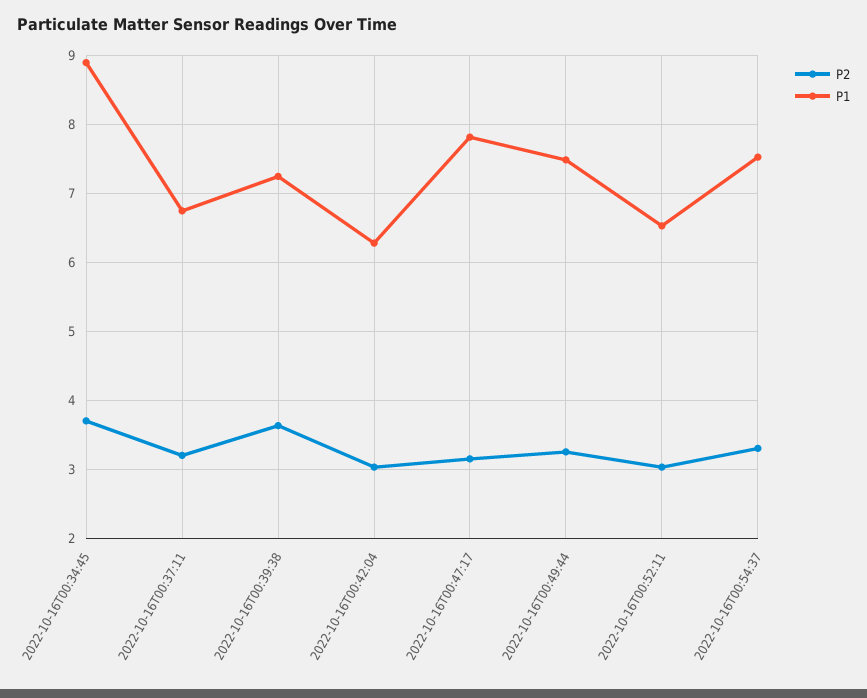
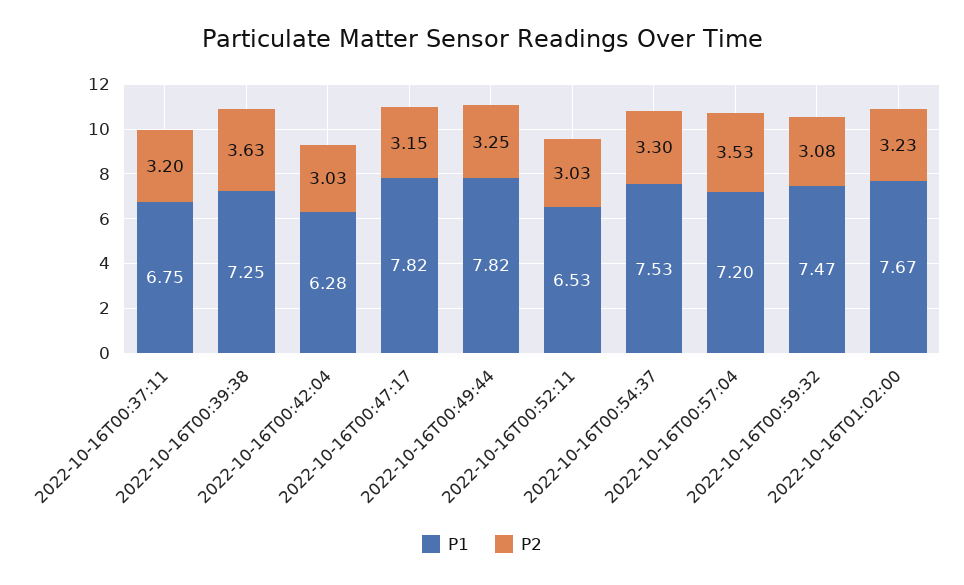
P2, 2022-10-16T00:34:45: 3.7 -> none
P1, 2022-10-16T00:34:45: 8.9 -> none
P1, 2022-10-16T00:49:44: 7.5 -> 7.82
P1, 2022-10-16T00:57:04: none -> 7.2
P2, 2022-10-16T00:57:04: none -> 3.53
P1, 2022-10-16T00:59:32: none -> 7.47
P2, 2022-10-16T00:59:32: none -> 3.08
P1, 2022-10-16T01:02:00: none -> 7.67
P2, 2022-10-16T01:02:00: none -> 3.23

